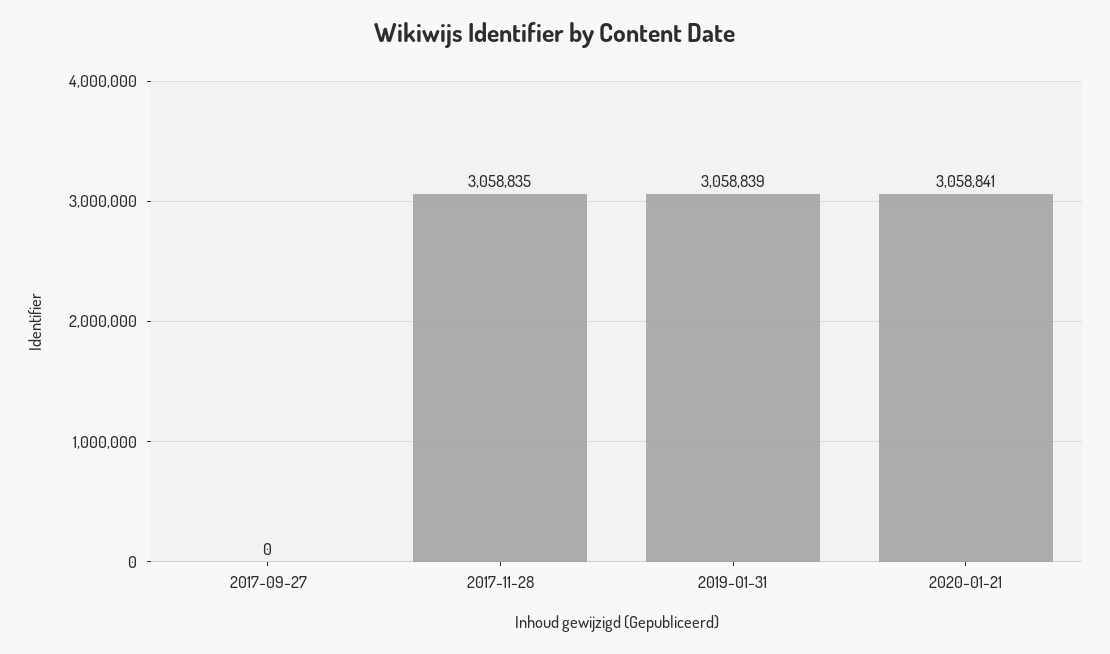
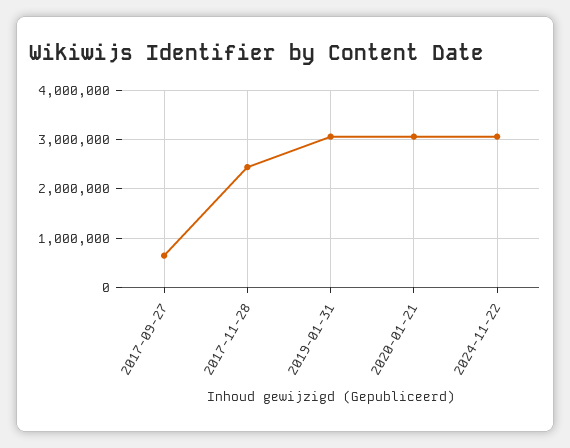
2017-09-27: 0 -> 600000
2017-11-28: 3058835 -> 2400000
2024-11-22: none -> 3000000

